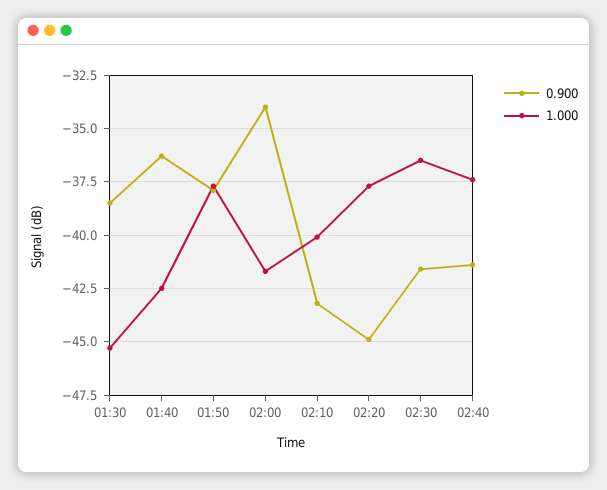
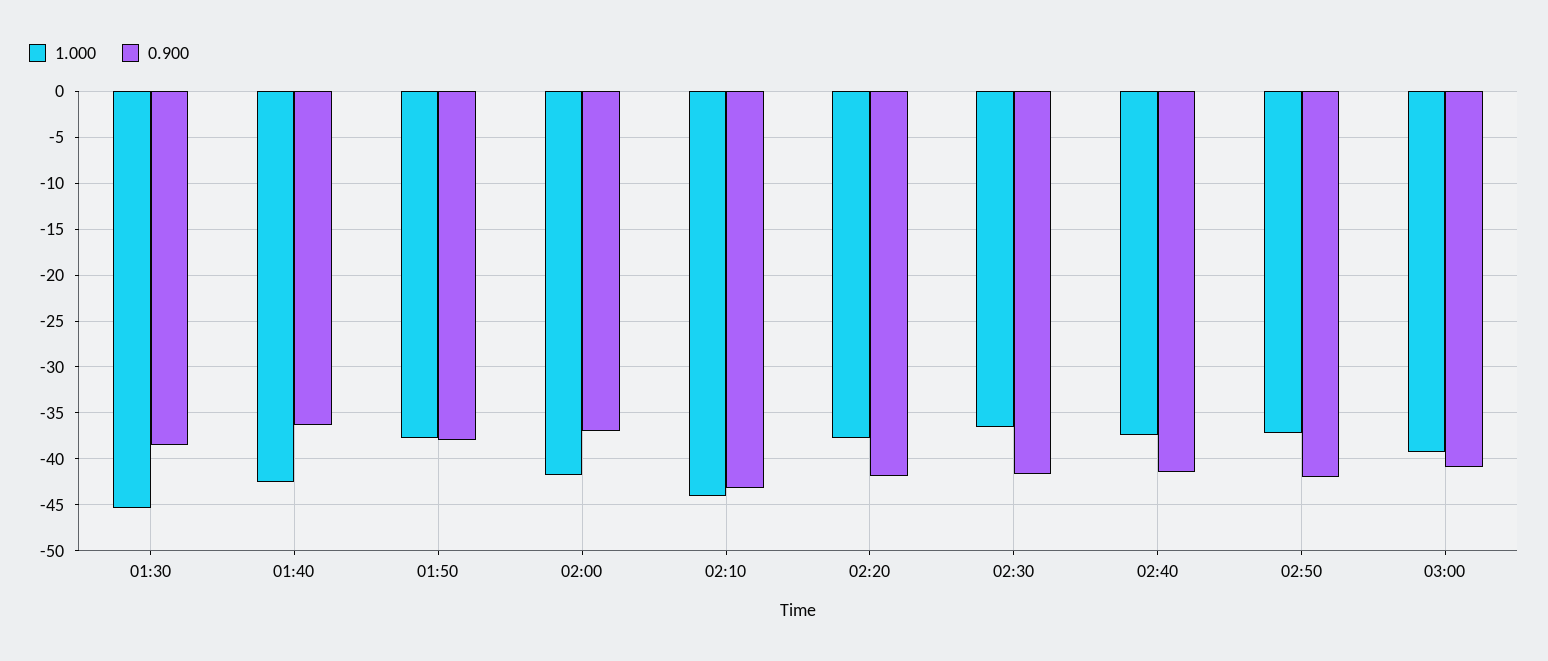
0.900, 02:00: -34 -> -37
1.000, 02:10: -40 -> -44
0.900, 02:20: -45 -> -42
1.000, 02:50: none -> -37
0.900, 02:50: none -> -42
1.000, 03:00: none -> -39
0.900, 03:00: none -> -41

